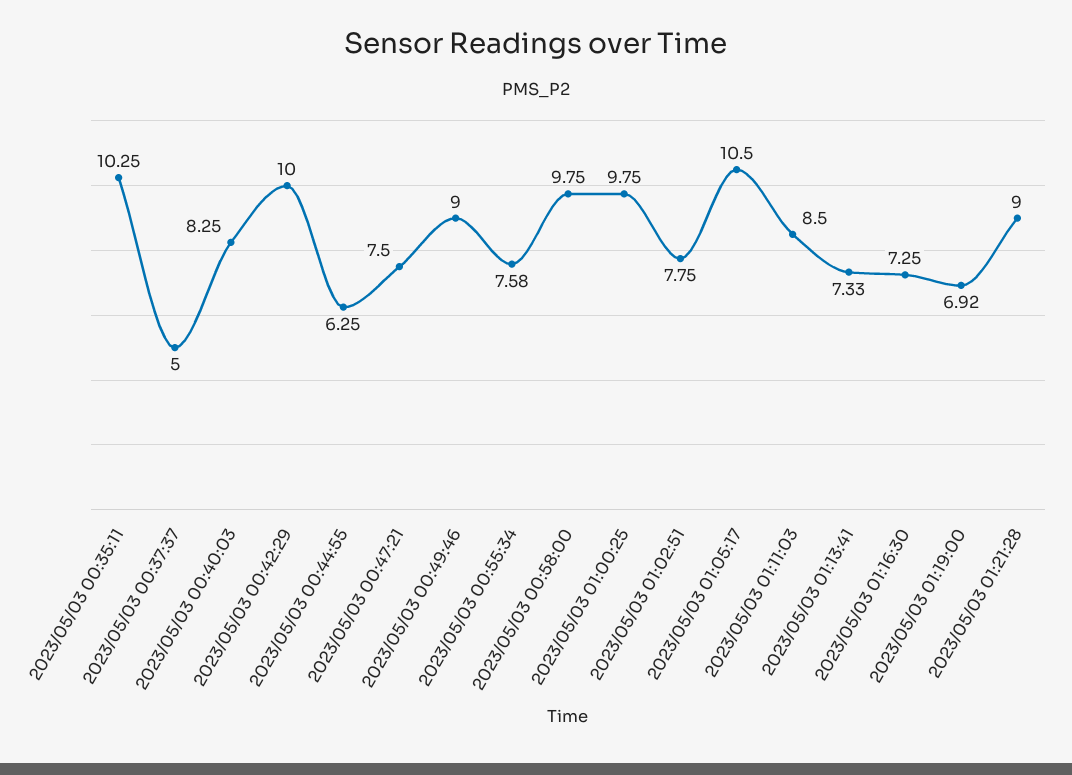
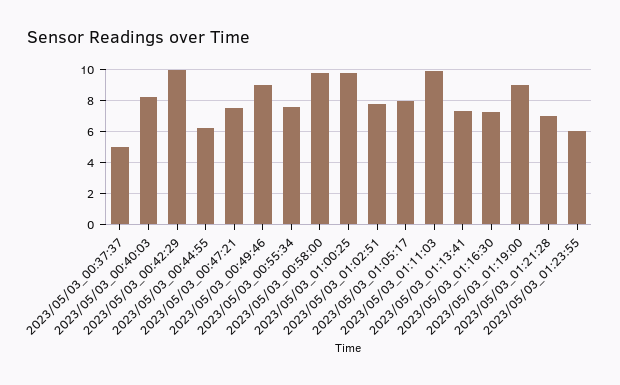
2023/05/03 00:35:11: 10.25 -> none
2023/05/03 01:05:17: 10.5 -> 8
2023/05/03 01:11:03: 8.5 -> 10
2023/05/03 01:19:00: 6.92 -> 9
2023/05/03 01:21:28: 9 -> 7
2023/05/03_01:23:55: none -> 6

